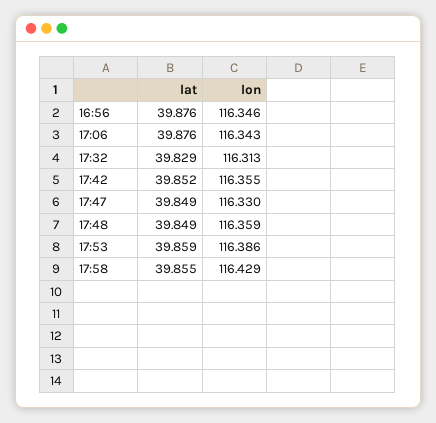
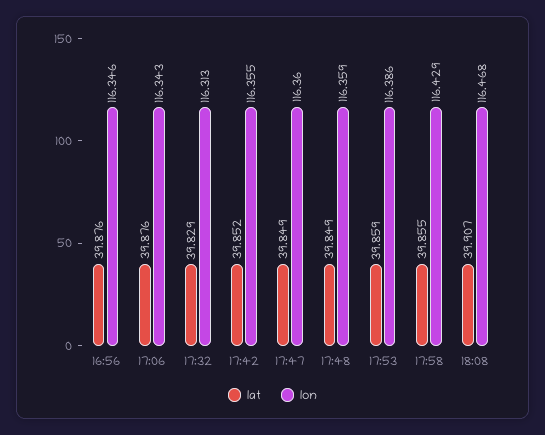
lon, 17:47: 116.33 -> 116.36
lat, 18:08: none -> 39.907
lon, 18:08: none -> 116.468

